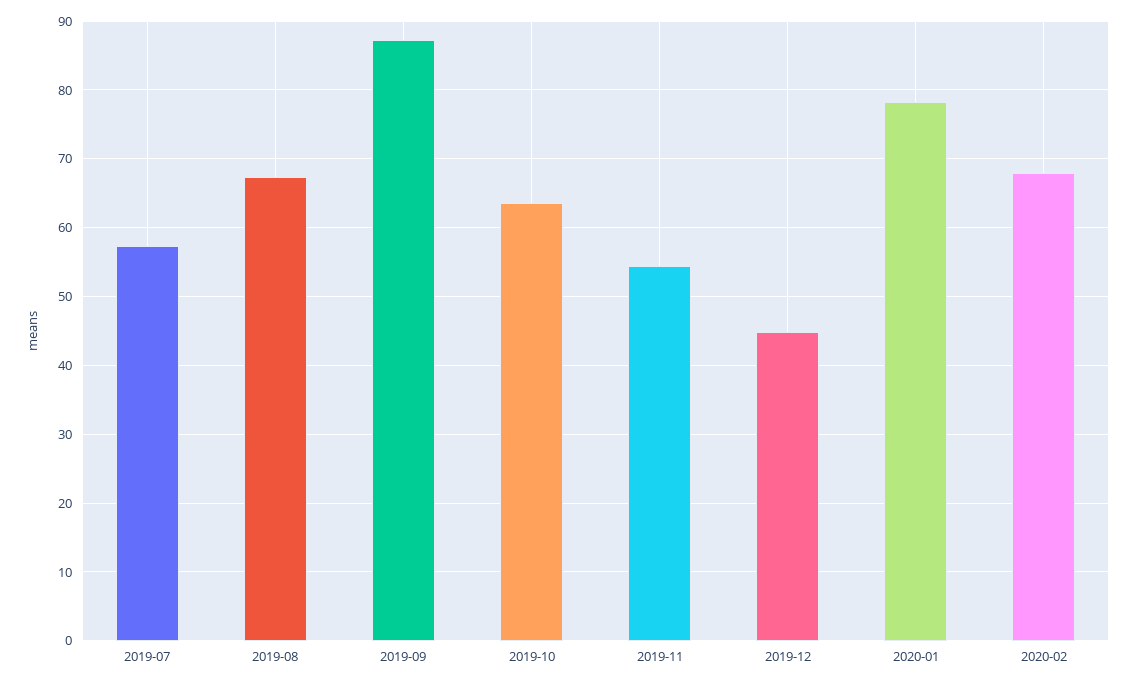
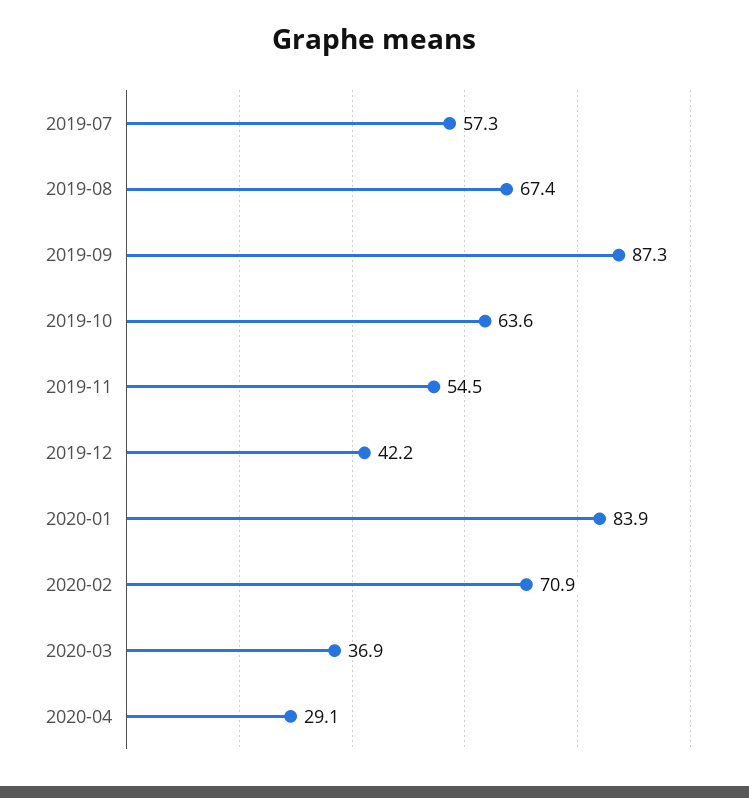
2019-12: 45 -> 42.2
2020-01: 78 -> 83.9
2020-02: 68 -> 70.9
2020-03: none -> 36.9
2020-04: none -> 29.1

